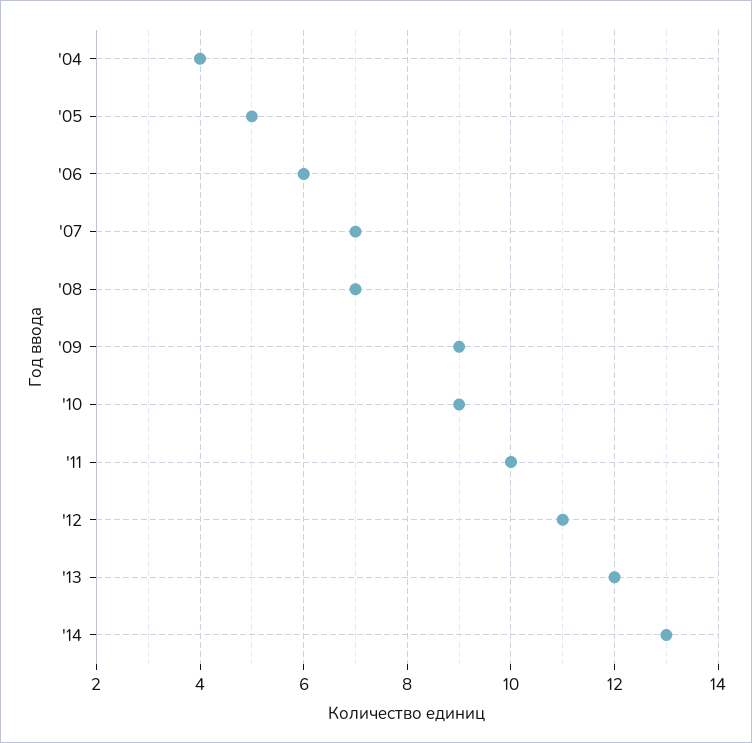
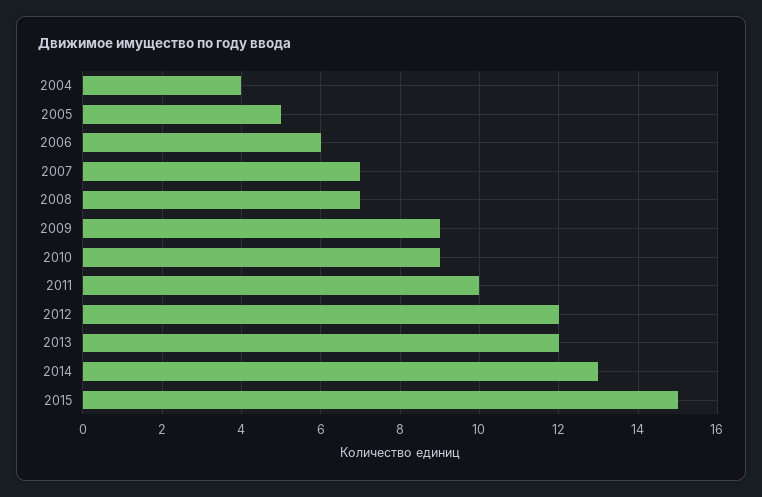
'12: 11 -> 12
2015: none -> 15

